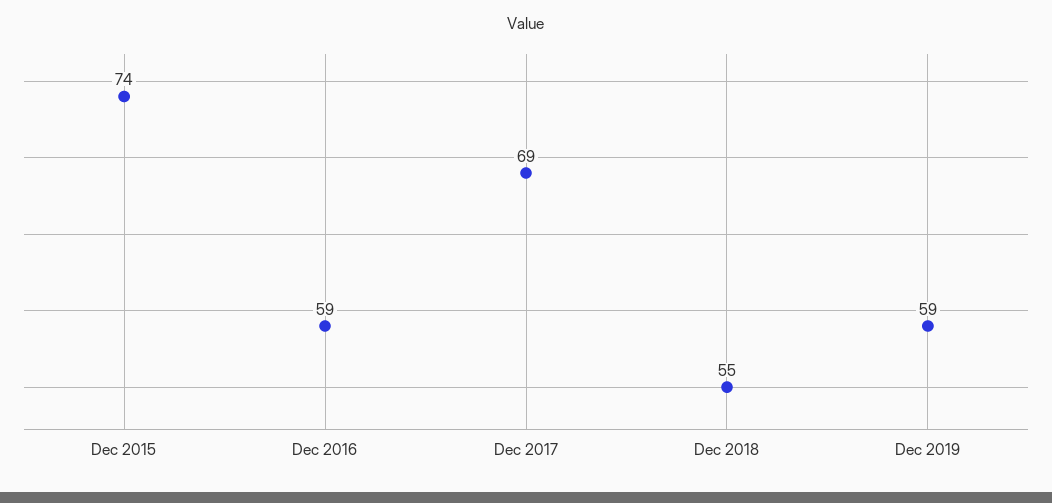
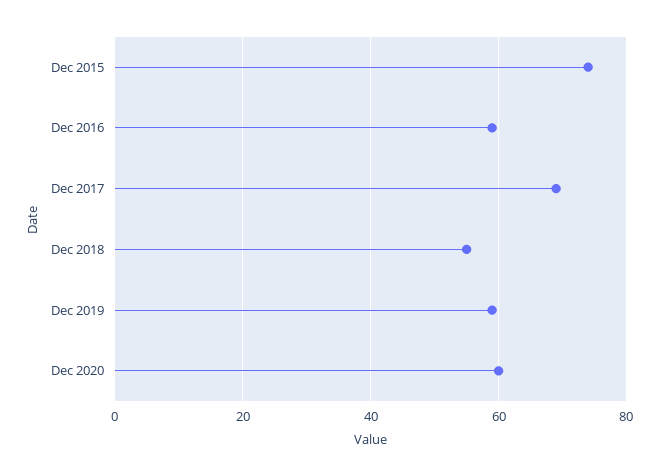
Dec 2020: none -> 60

